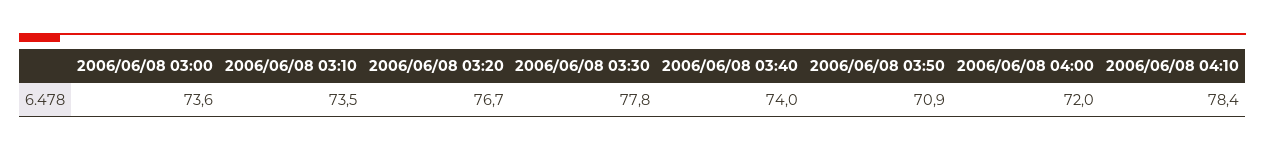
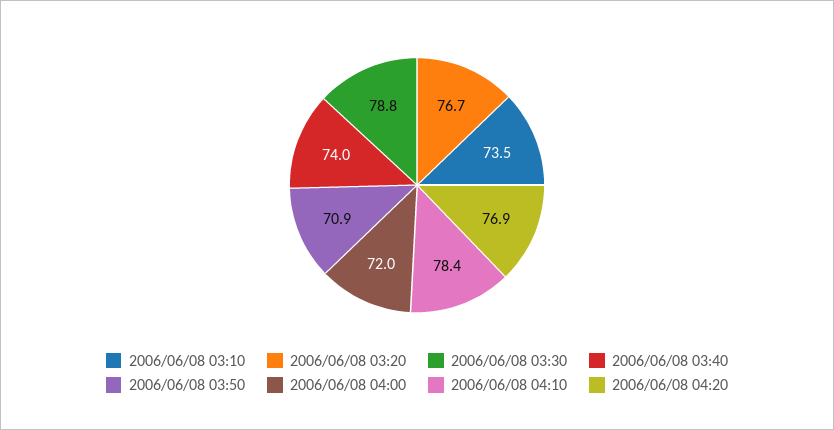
2006/06/08 03:00: 73.6 -> none
2006/06/08 03:30: 77.8 -> 78.8
2006/06/08 04:20: none -> 76.9

